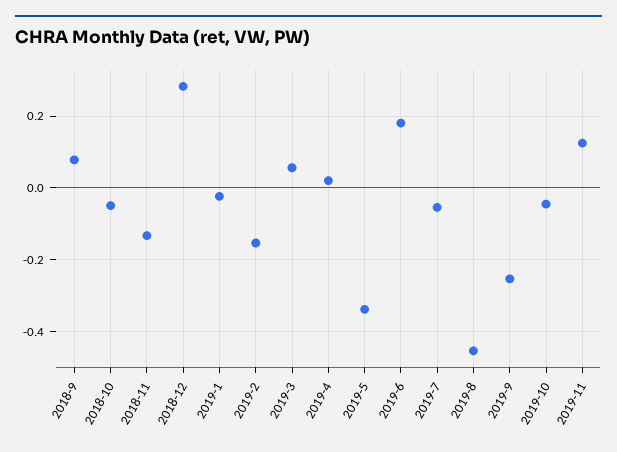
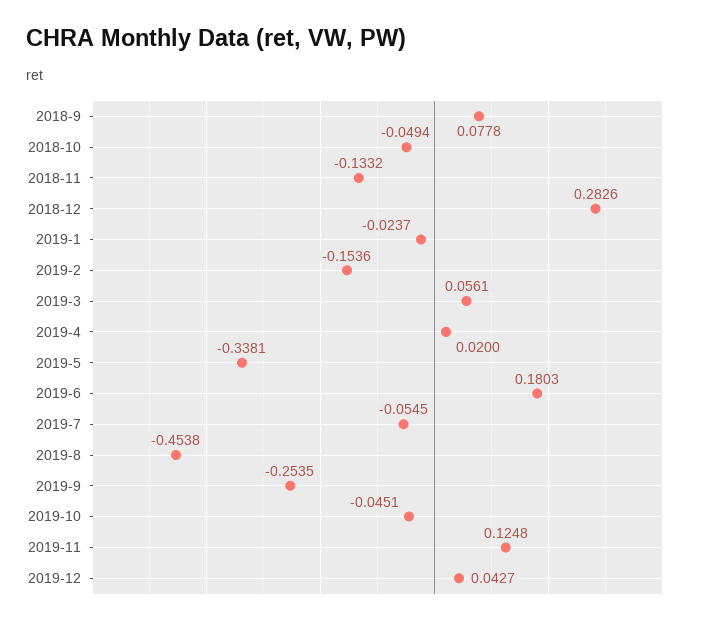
2019-12: none -> 0.0427

